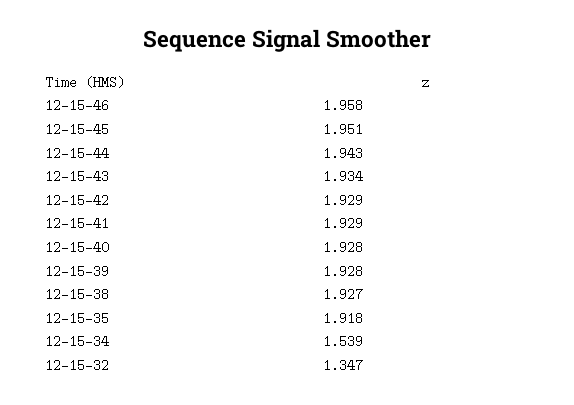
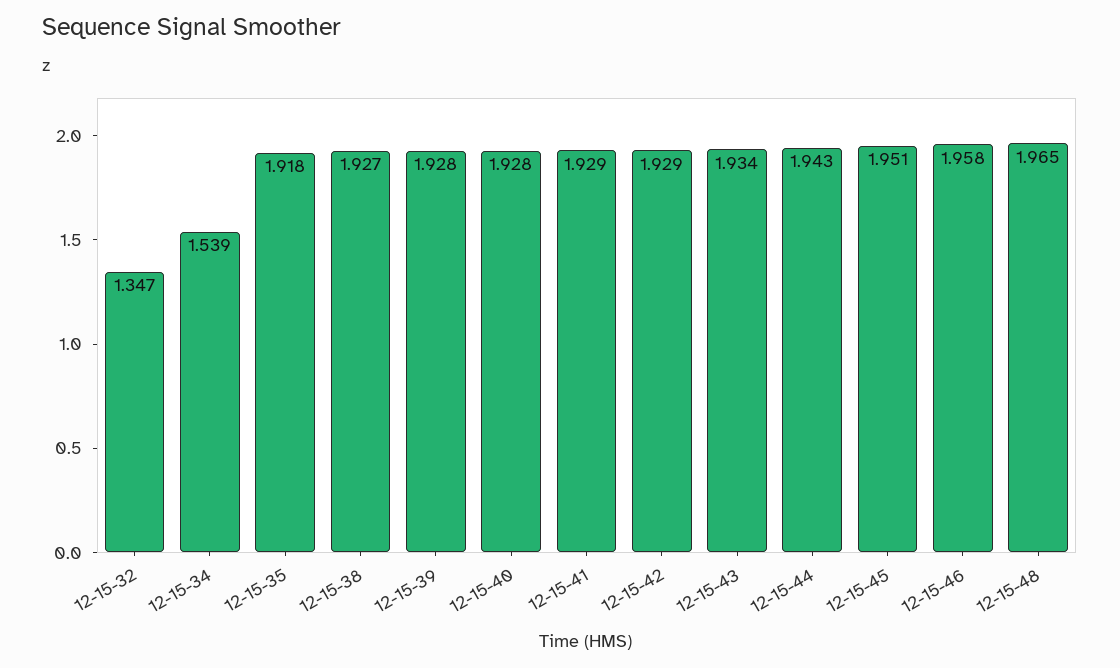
12-15-48: none -> 1.965

